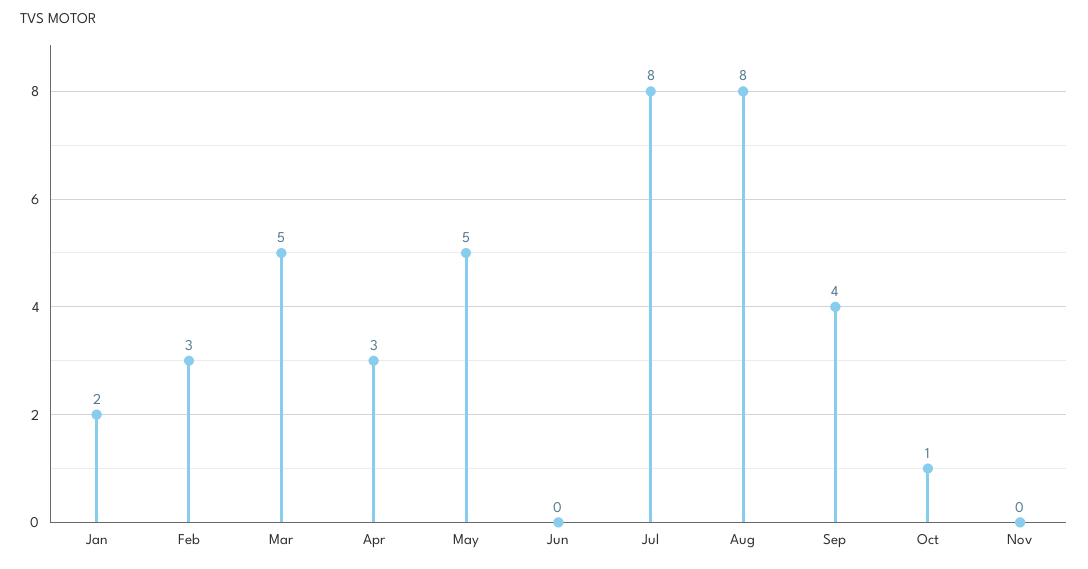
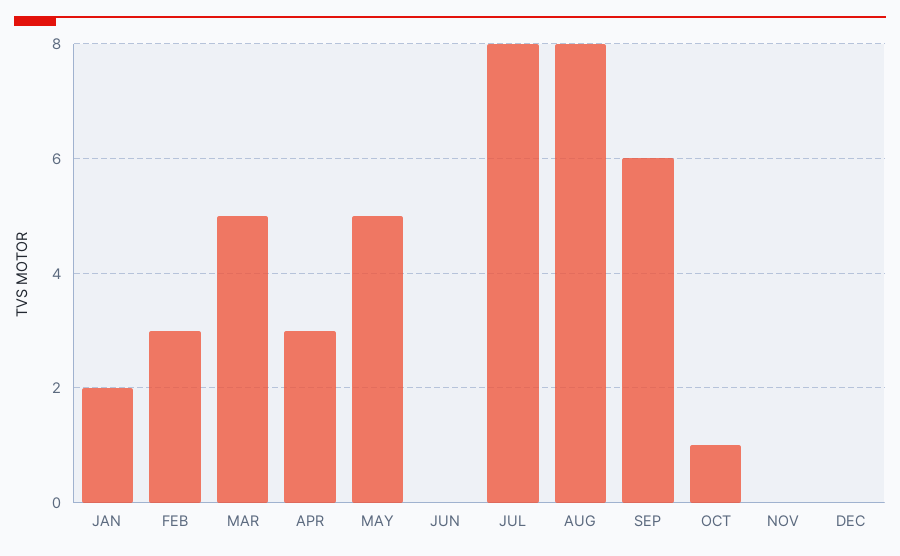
Sep: 4 -> 6
DEC: none -> 0

